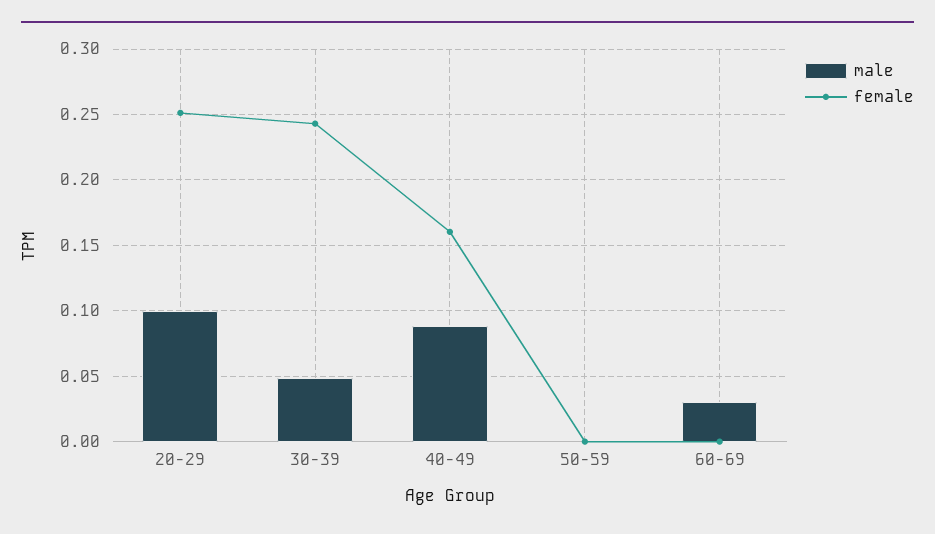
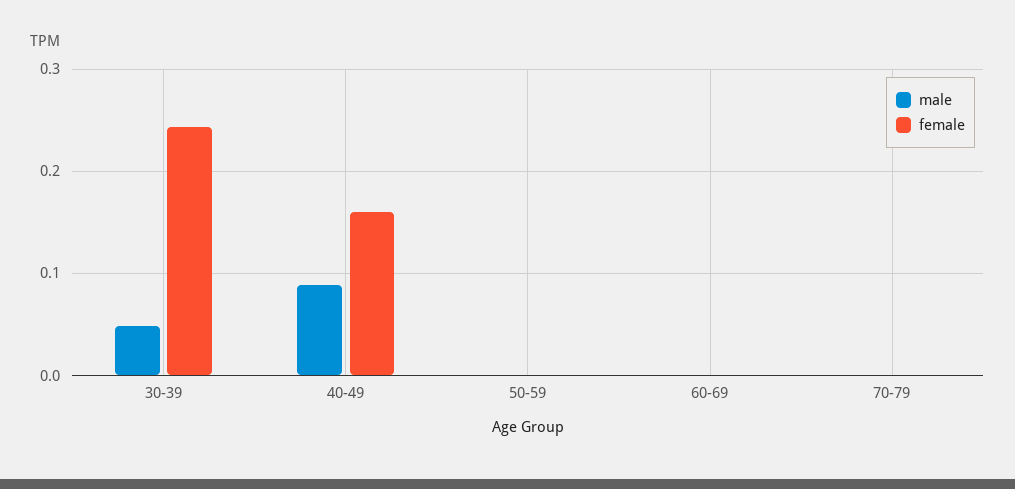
male, 20-29: 0.1 -> none
female, 20-29: 0.25 -> none
male, 60-69: 0.03 -> 0
male, 70-79: none -> 0
female, 70-79: none -> 0

